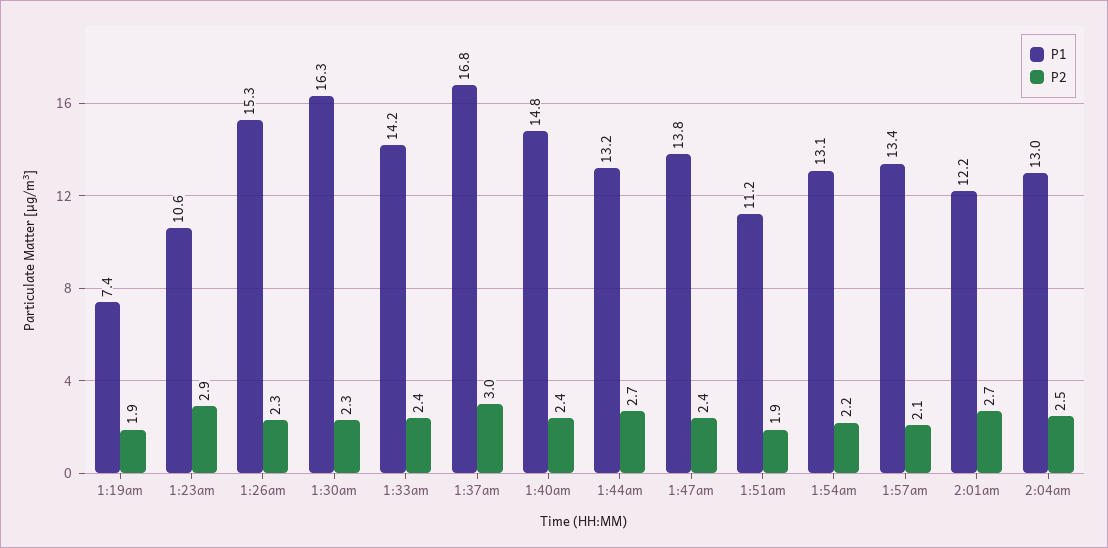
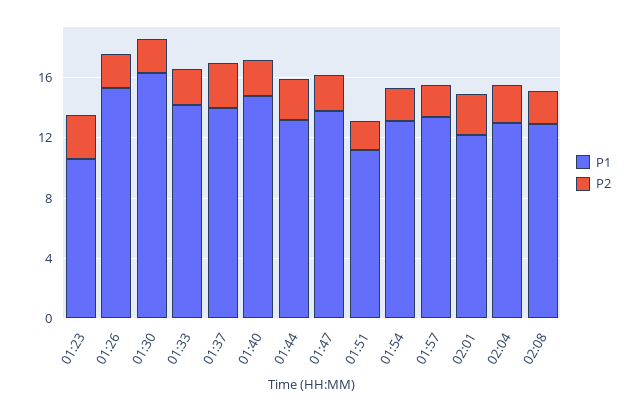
P1, 1:19am: 7.4 -> none
P2, 1:19am: 1.9 -> none
P1, 1:37am: 16.8 -> 14
P1, 02:08: none -> 13
P2, 02:08: none -> 2

